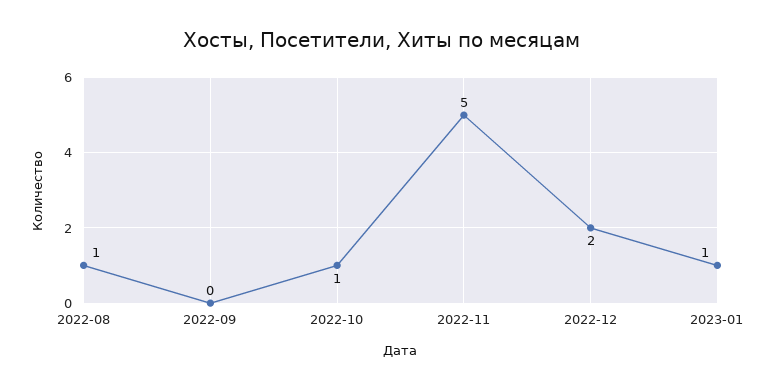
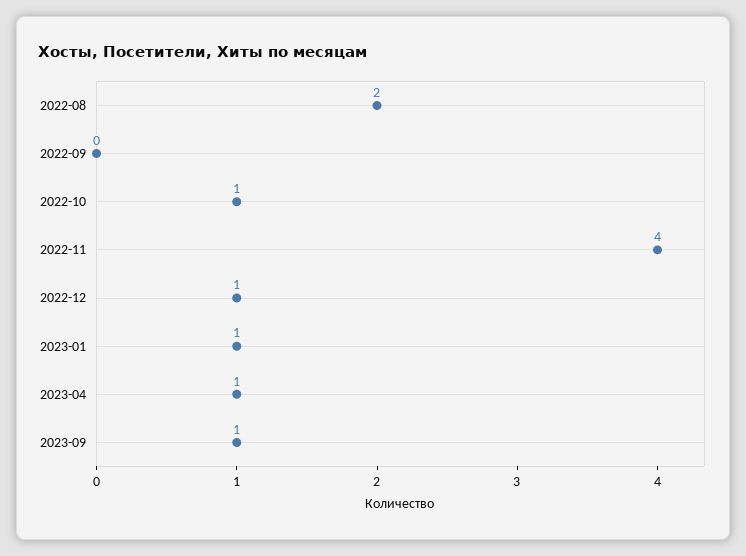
2022-08: 1 -> 2
2022-11: 5 -> 4
2022-12: 2 -> 1
2023-04: none -> 1
2023-09: none -> 1

